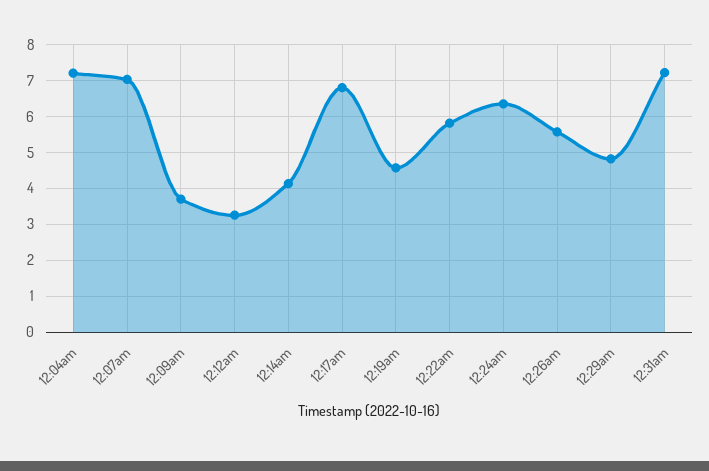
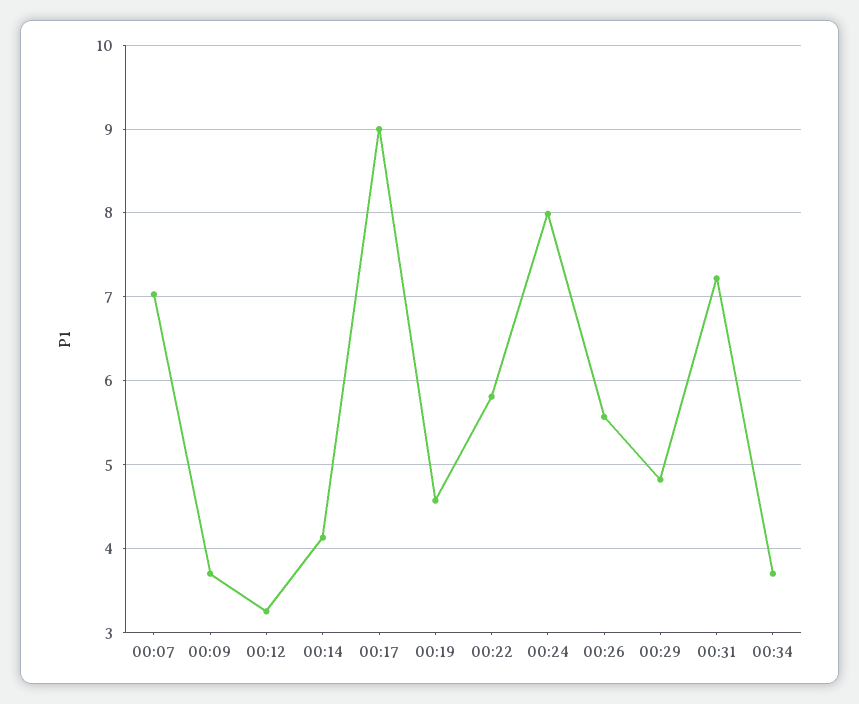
12:04am: 7.2 -> none
12:17am: 6.8 -> 9
12:24am: 6.4 -> 8
00:34: none -> 3.7

